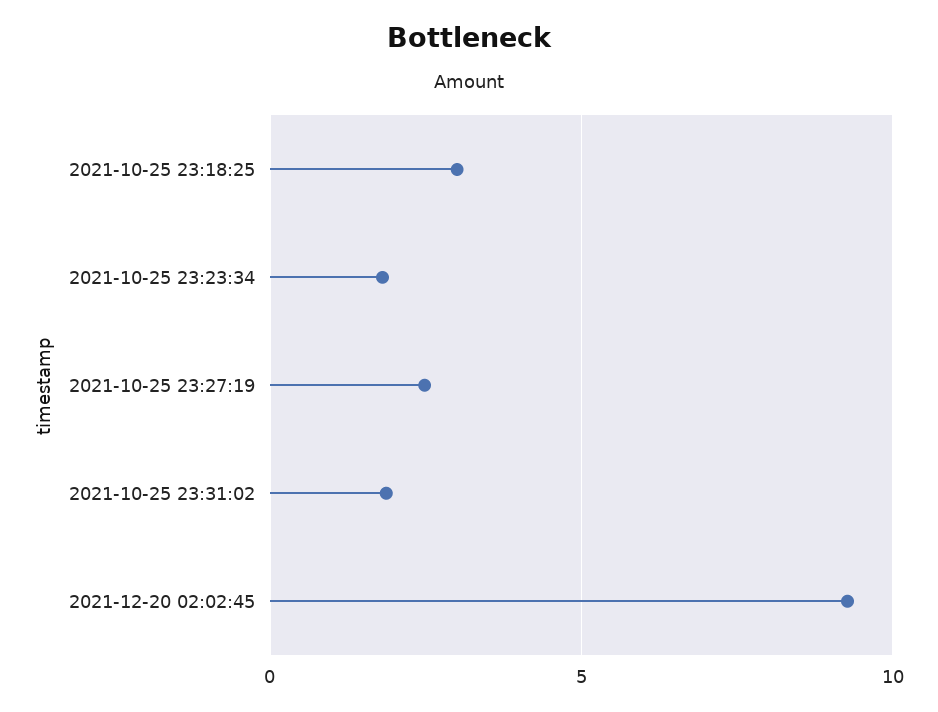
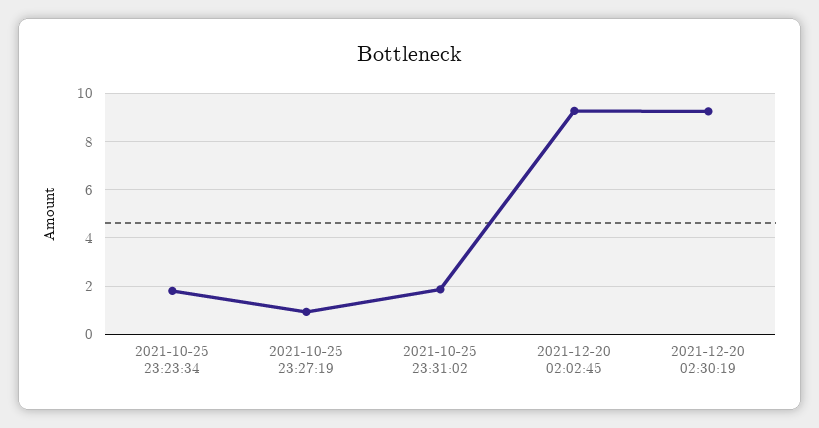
2021-10-25 23:18:25: 3 -> none
2021-10-25 23:27:19: 2.5 -> 1
2021-12-20 02:30:19: none -> 9.25

